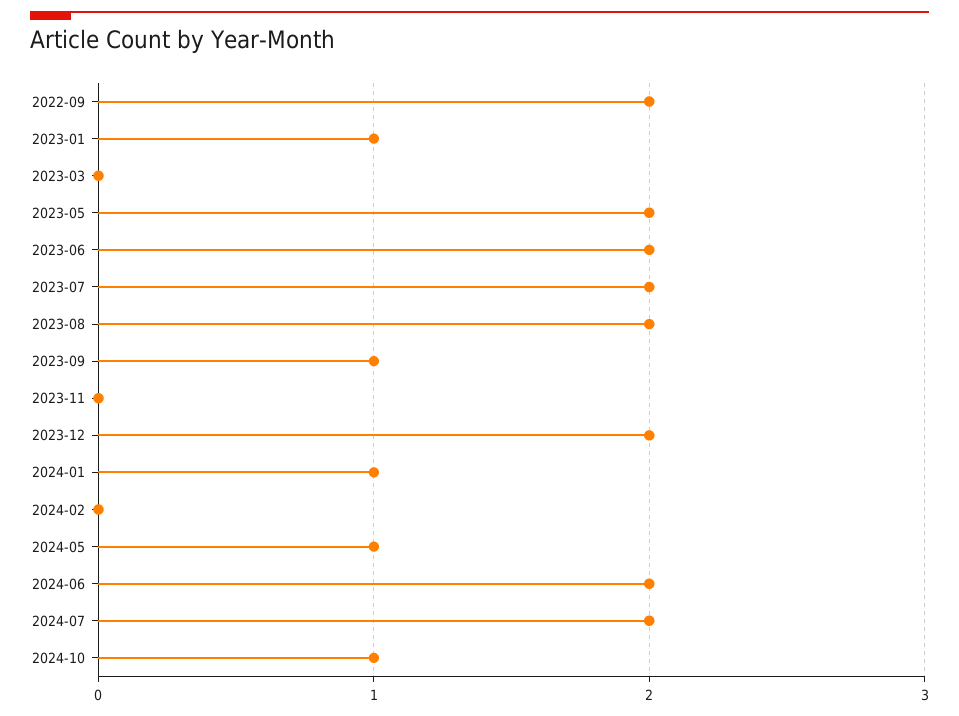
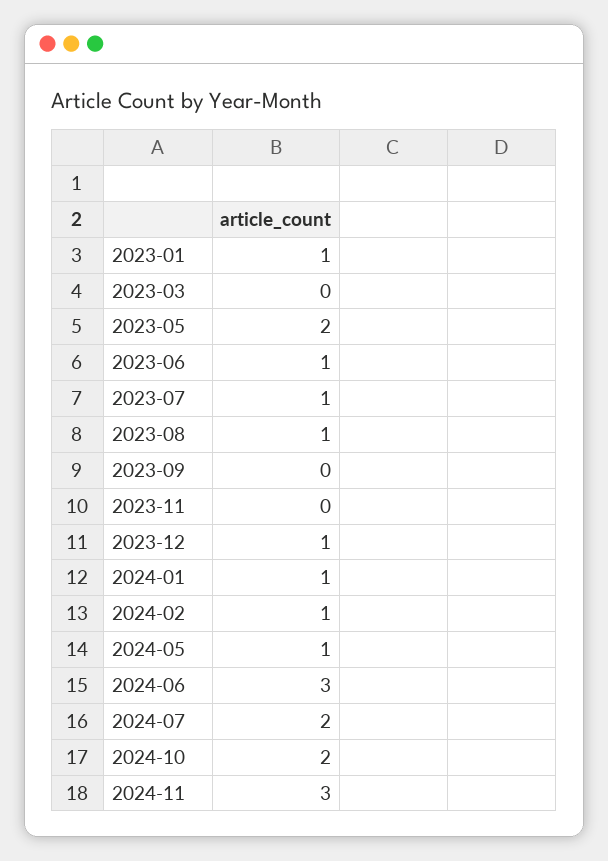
2022-09: 2 -> none
2023-06: 2 -> 1
2023-07: 2 -> 1
2023-08: 2 -> 1
2023-09: 1 -> 0
2023-12: 2 -> 1
2024-02: 0 -> 1
2024-06: 2 -> 3
2024-10: 1 -> 2
2024-11: none -> 3

